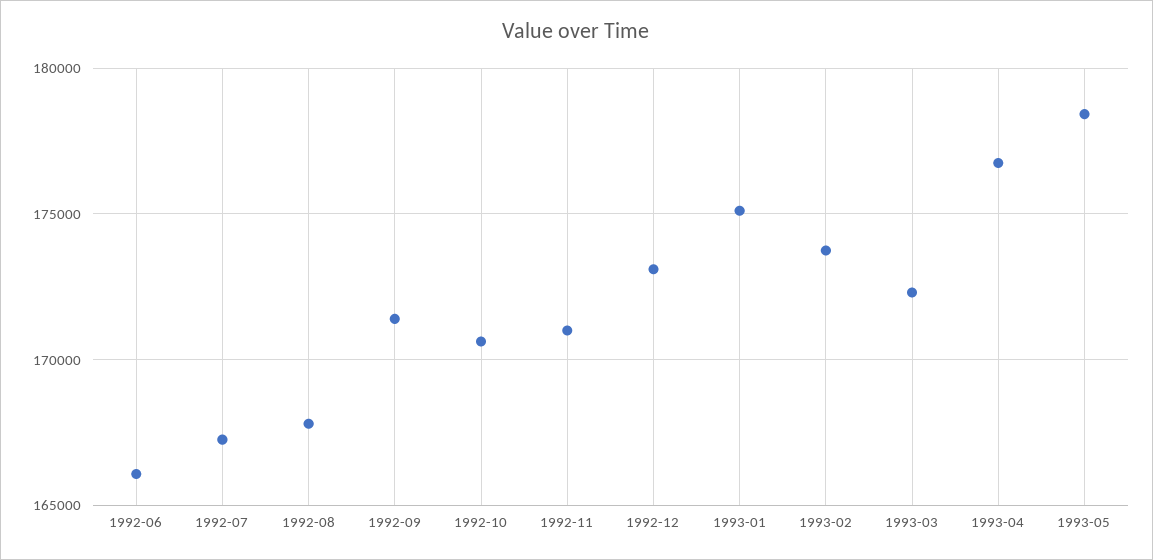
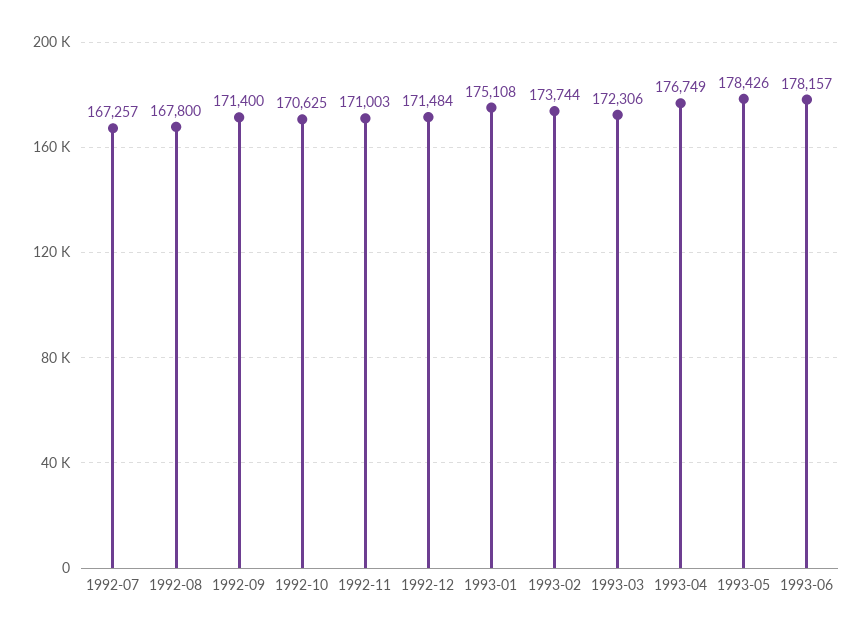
1992-06: 166000 -> none
1992-12: 173000 -> 171484
1993-06: none -> 178157

